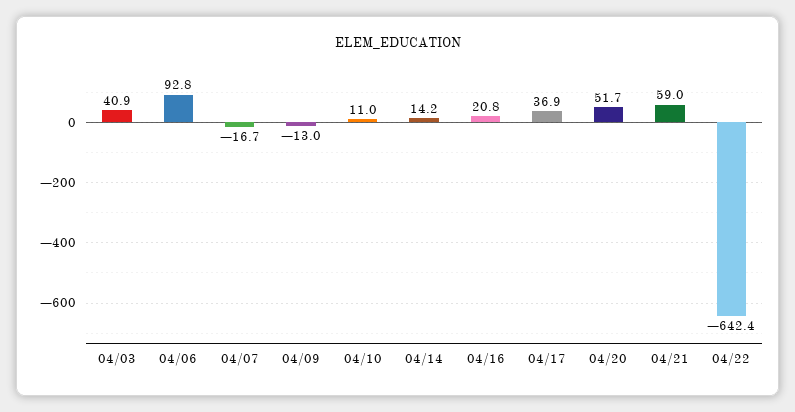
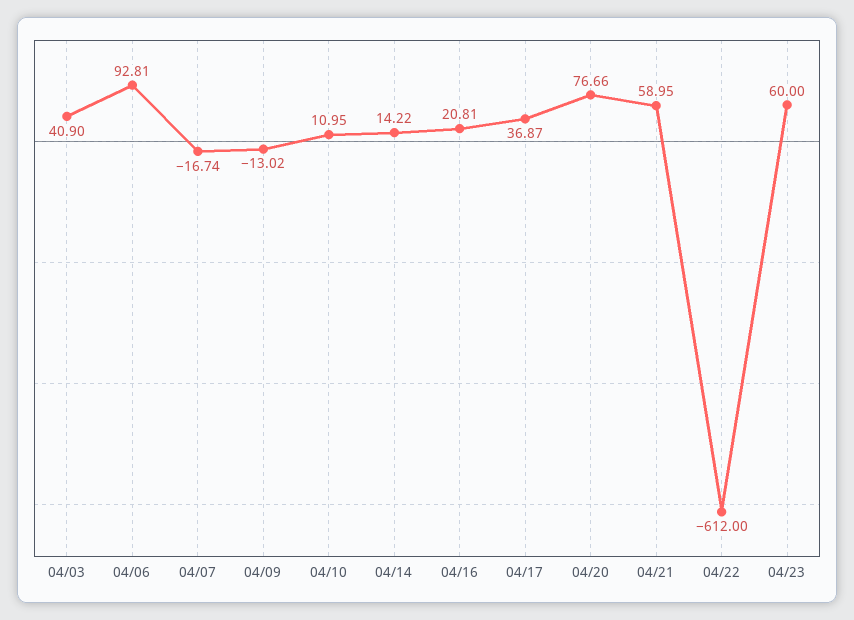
04/20: 51.7 -> 76.66
04/22: -642.4 -> -612
04/23: none -> 60

